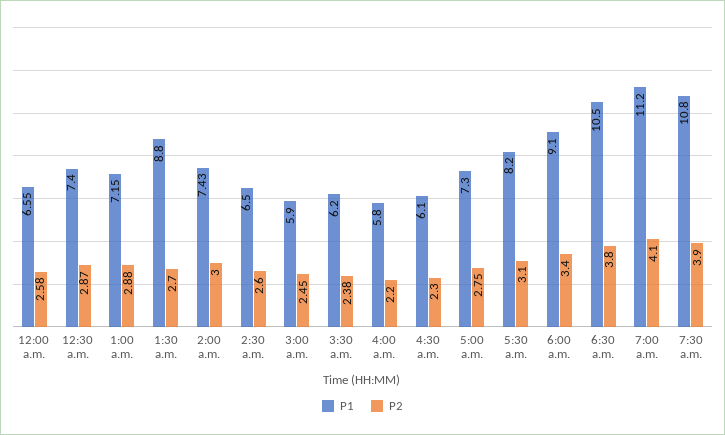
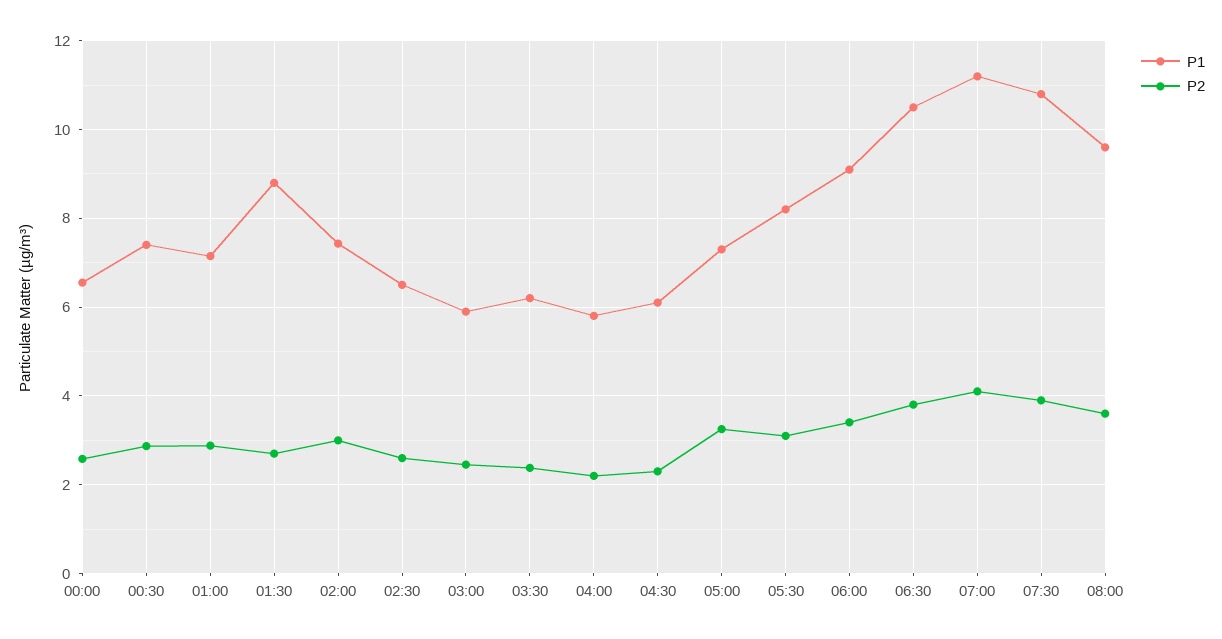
P2, 5:00 a.m.: 2.75 -> 3.2
P1, 08:00: none -> 9.6
P2, 08:00: none -> 3.6

